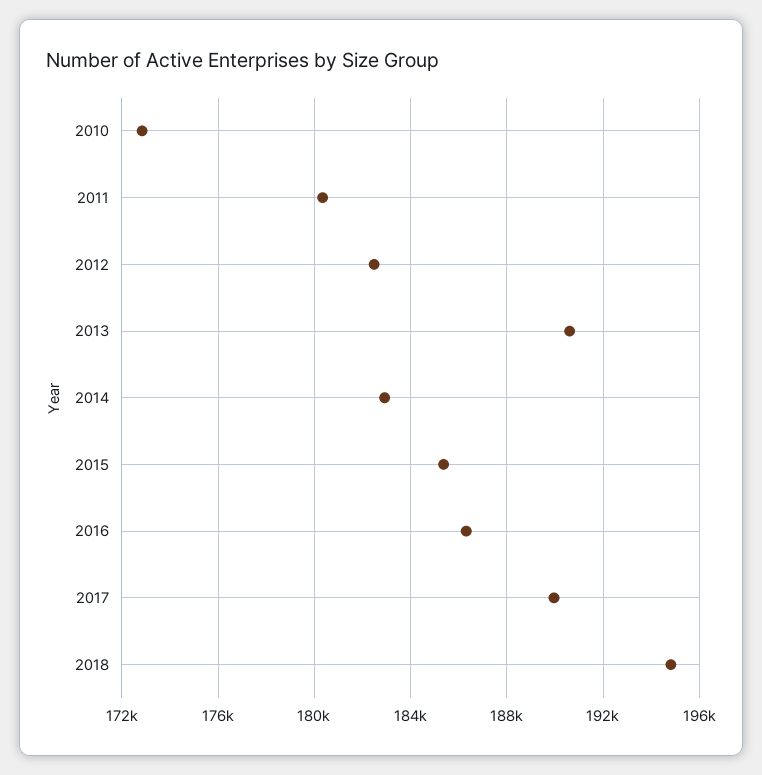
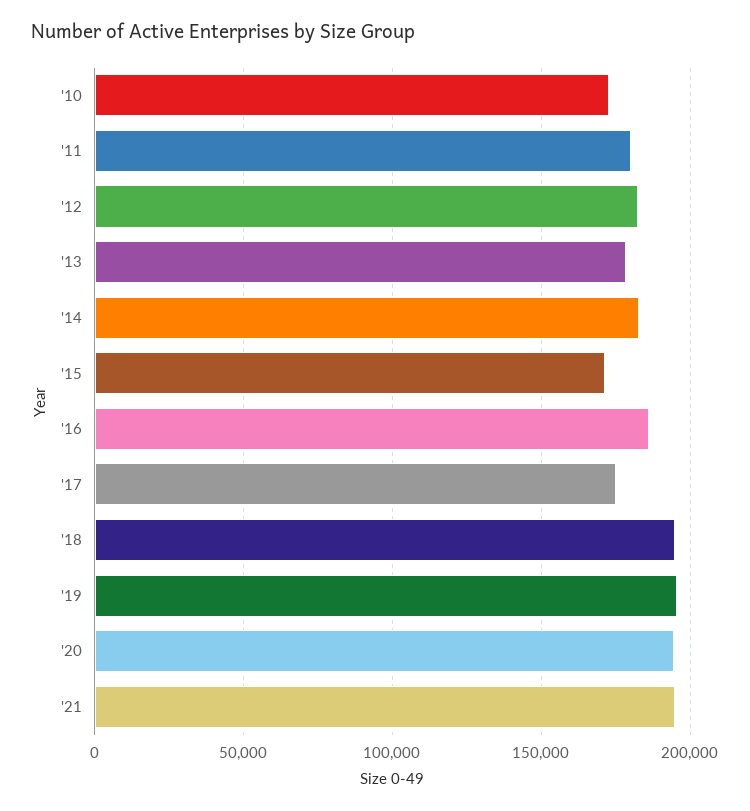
2013: 190500 -> 180000
2015: 185500 -> 170000
2017: 190000 -> 175000
'19: none -> 195000
'20: none -> 195000
'21: none -> 195000

